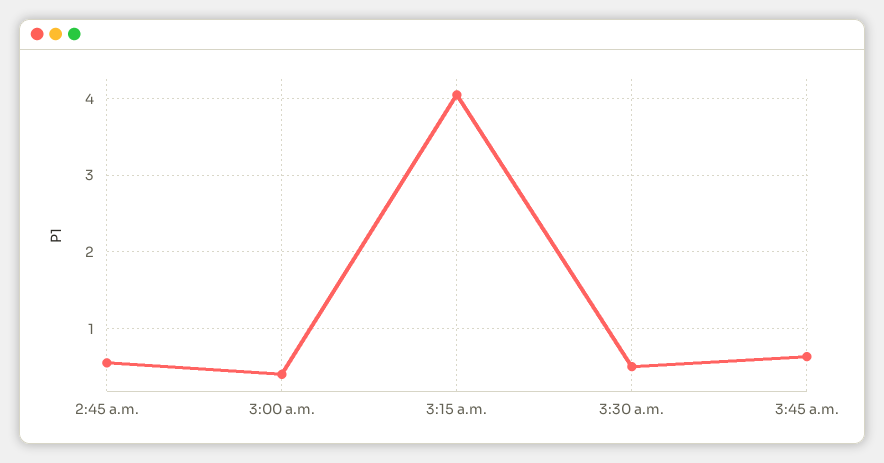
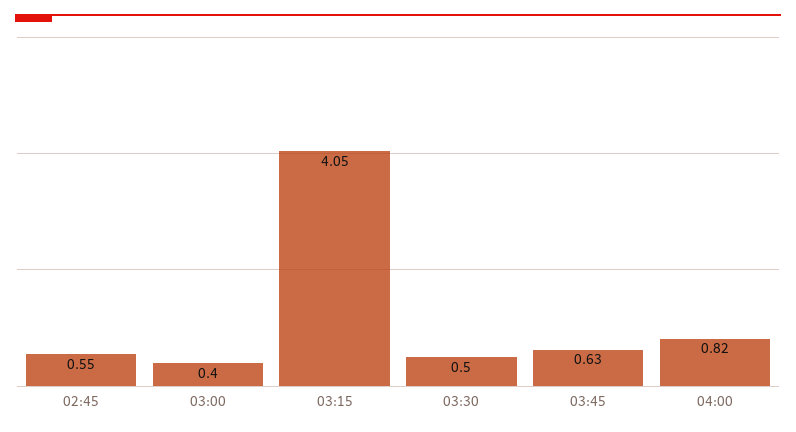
04:00: none -> 0.82

